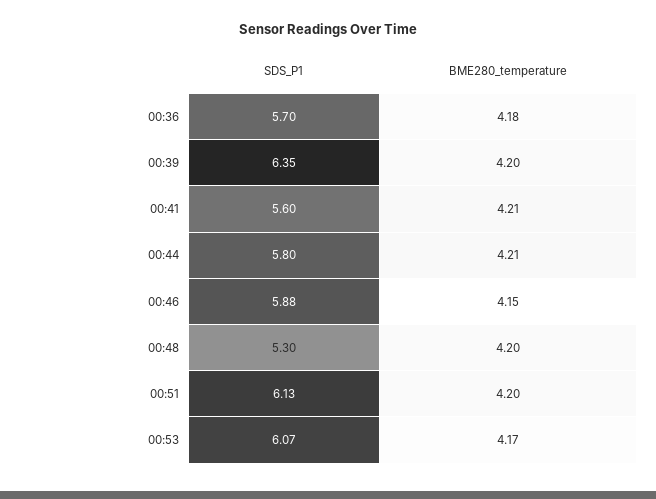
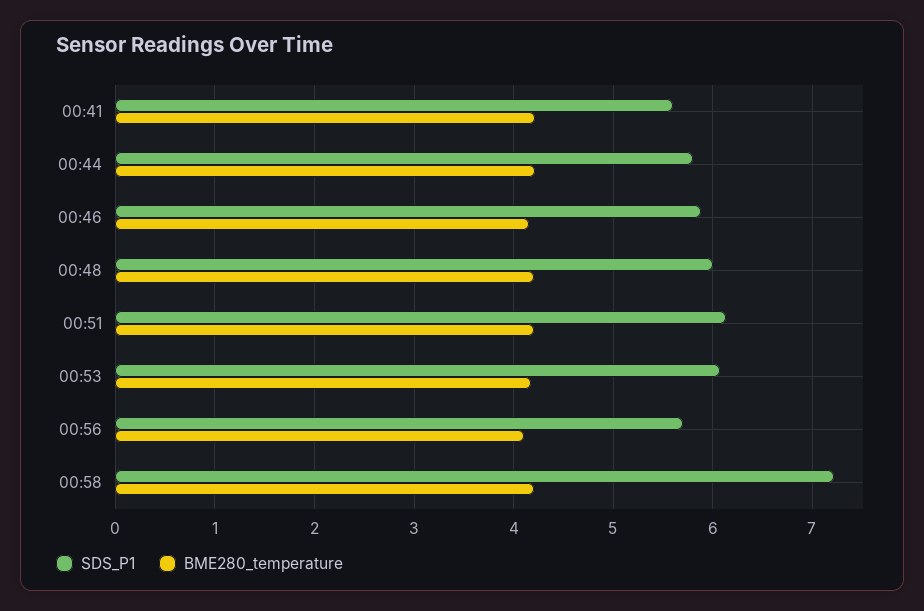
SDS_P1, 00:36: 5.7 -> none
BME280_temperature, 00:36: 4.18 -> none
SDS_P1, 00:39: 6.35 -> none
BME280_temperature, 00:39: 4.2 -> none
SDS_P1, 00:48: 5.3 -> 6
SDS_P1, 00:56: none -> 5.7
BME280_temperature, 00:56: none -> 4.1
SDS_P1, 00:58: none -> 7.2
BME280_temperature, 00:58: none -> 4.2

